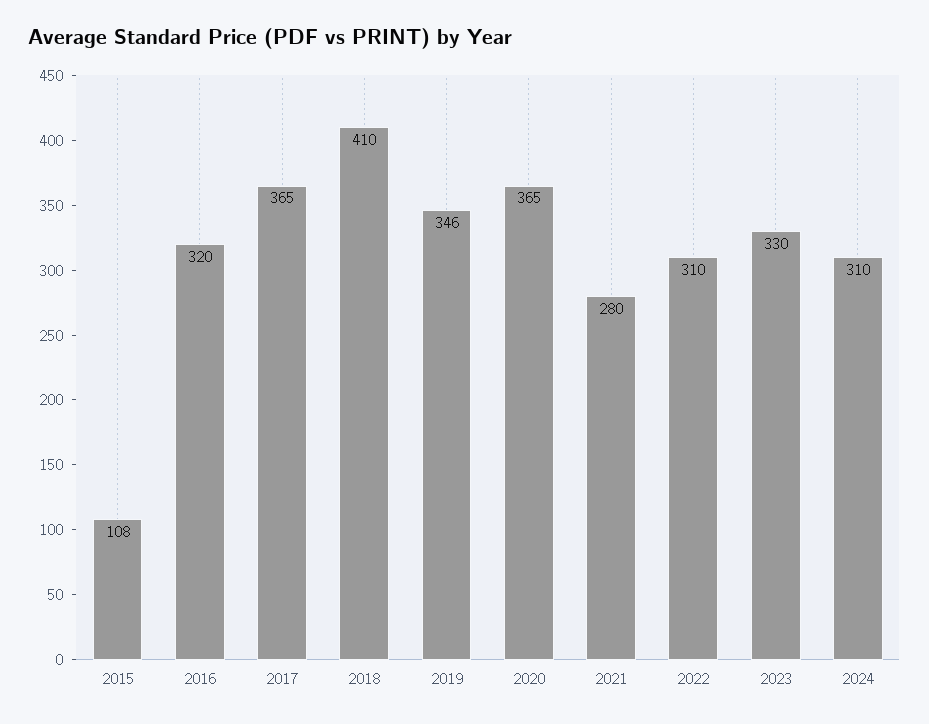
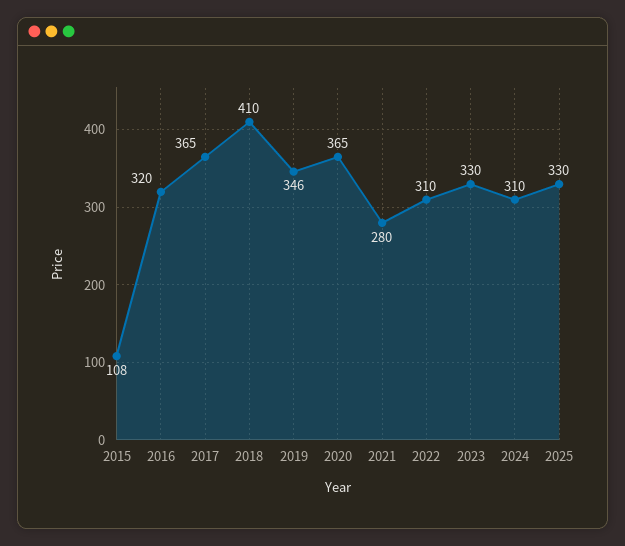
2025: none -> 330

